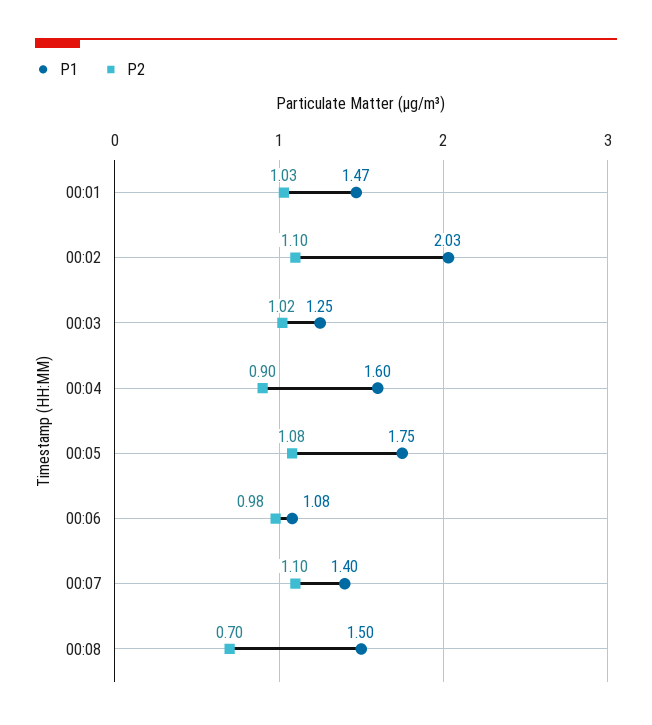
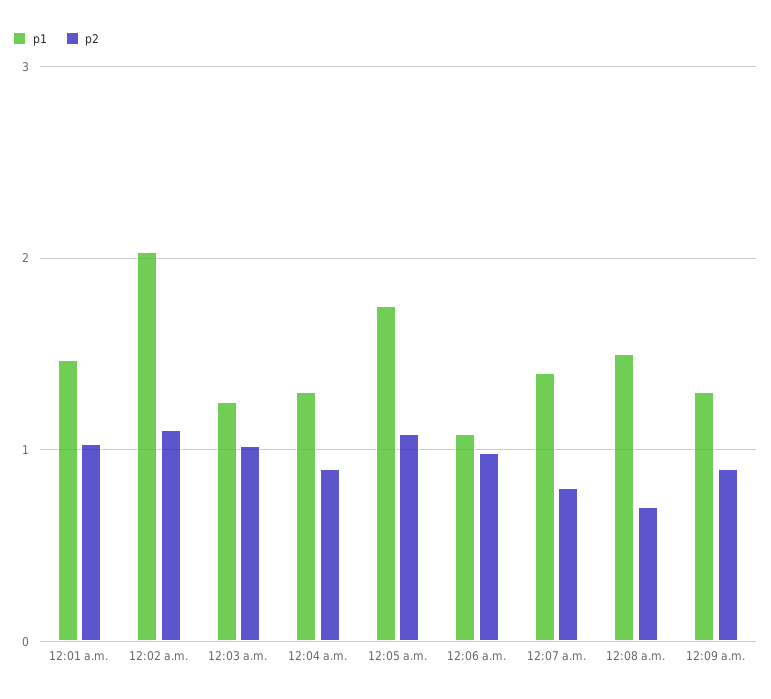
P1, 00:04: 1.6 -> 1.3
P2, 00:07: 1.1 -> 0.8
P1, 12:09 a.m.: none -> 1.3
P2, 12:09 a.m.: none -> 0.9

